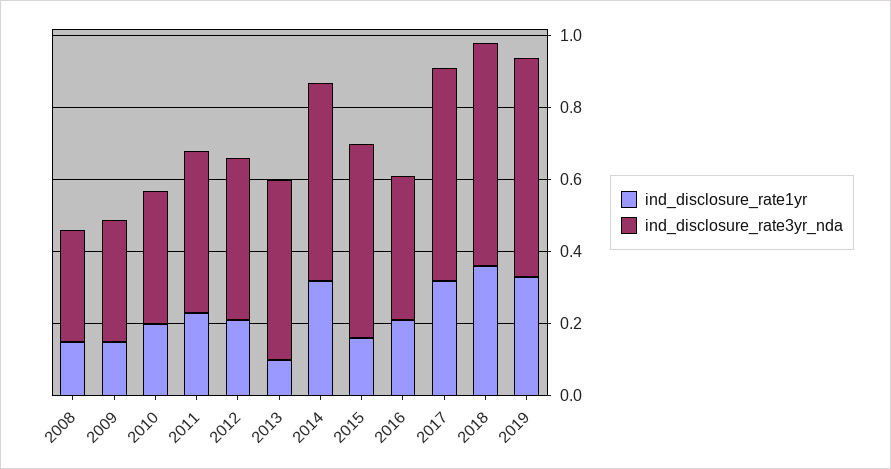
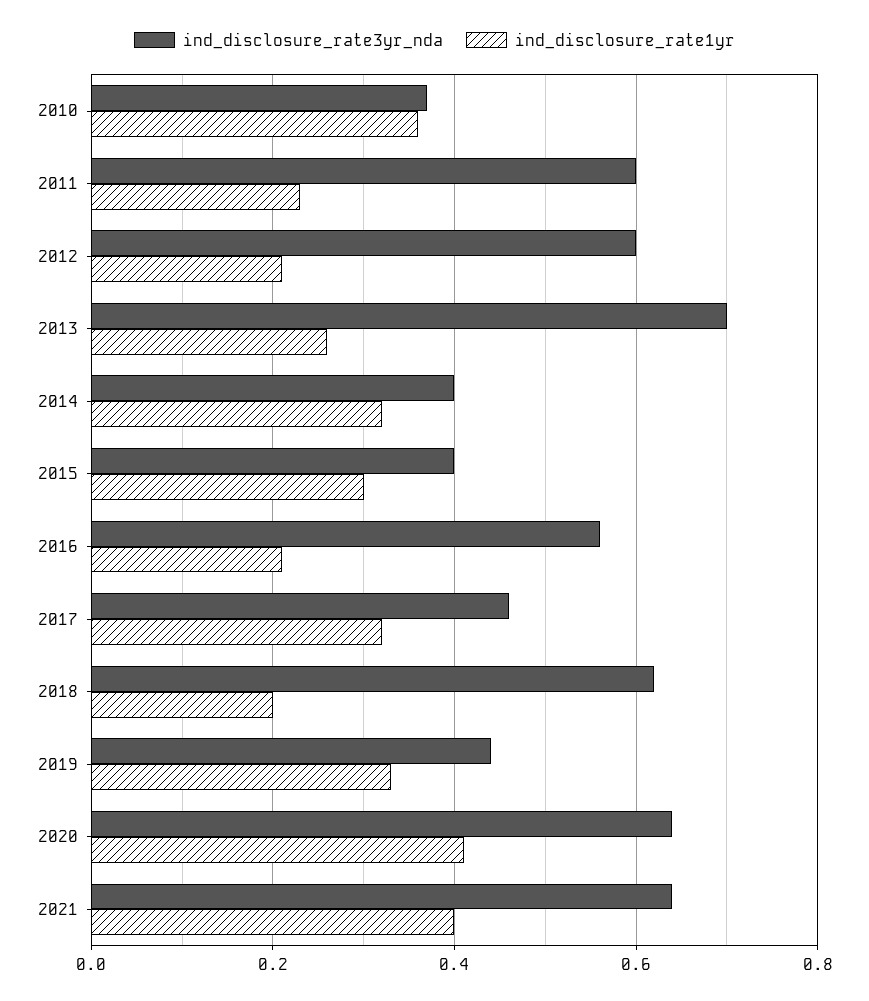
ind_disclosure_rate1yr, 2008: 0.15 -> none
ind_disclosure_rate3yr_nda, 2008: 0.3 -> none
ind_disclosure_rate1yr, 2009: 0.15 -> none
ind_disclosure_rate3yr_nda, 2009: 0.35 -> none
ind_disclosure_rate1yr, 2010: 0.2 -> 0.35
ind_disclosure_rate3yr_nda, 2011: 0.45 -> 0.6
ind_disclosure_rate3yr_nda, 2012: 0.45 -> 0.6
ind_disclosure_rate1yr, 2013: 0.1 -> 0.25
ind_disclosure_rate3yr_nda, 2013: 0.5 -> 0.7
ind_disclosure_rate3yr_nda, 2014: 0.55 -> 0.4
ind_disclosure_rate1yr, 2015: 0.15 -> 0.3
ind_disclosure_rate3yr_nda, 2015: 0.55 -> 0.4
ind_disclosure_rate3yr_nda, 2016: 0.4 -> 0.55
ind_disclosure_rate3yr_nda, 2017: 0.6 -> 0.45
ind_disclosure_rate1yr, 2018: 0.35 -> 0.2
ind_disclosure_rate3yr_nda, 2019: 0.6 -> 0.45
ind_disclosure_rate3yr_nda, 2020: none -> 0.65
ind_disclosure_rate1yr, 2020: none -> 0.4
ind_disclosure_rate3yr_nda, 2021: none -> 0.65
ind_disclosure_rate1yr, 2021: none -> 0.4

